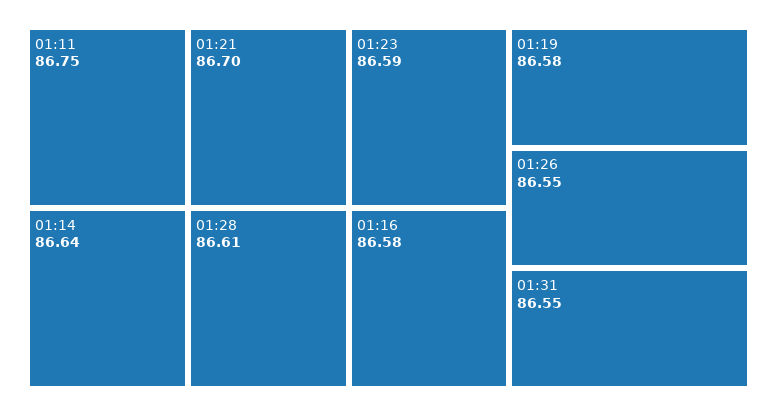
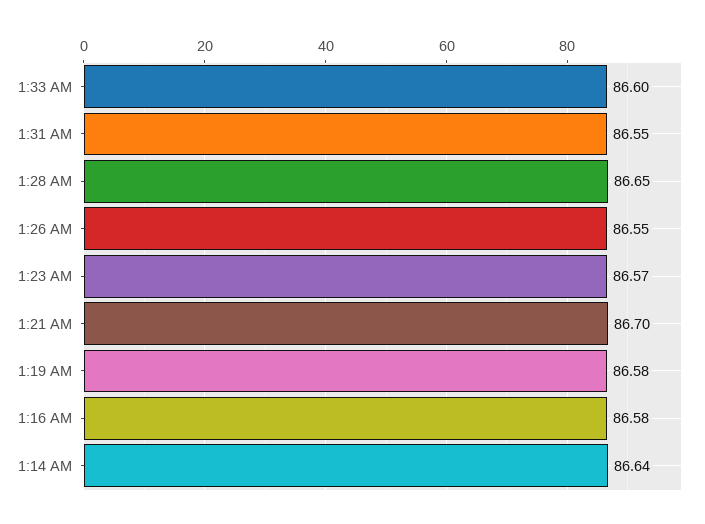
01:11: 86.75 -> none
01:28: 86.61 -> 86.65
01:23: 86.59 -> 86.57
1:33 AM: none -> 86.6

